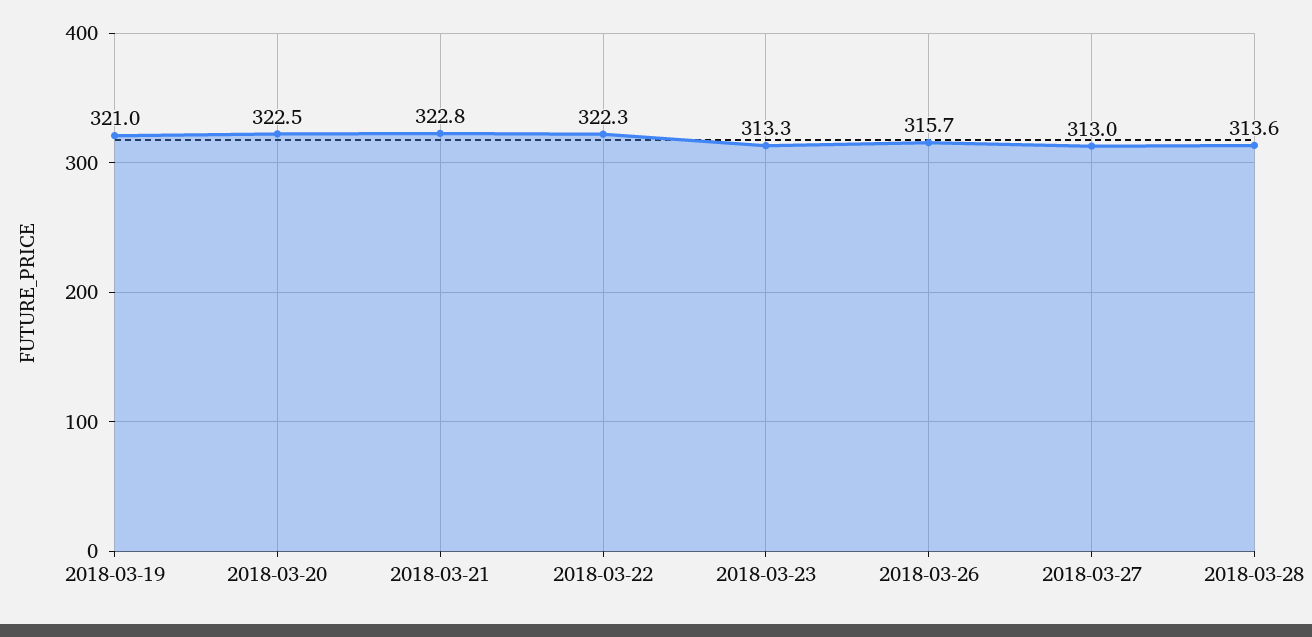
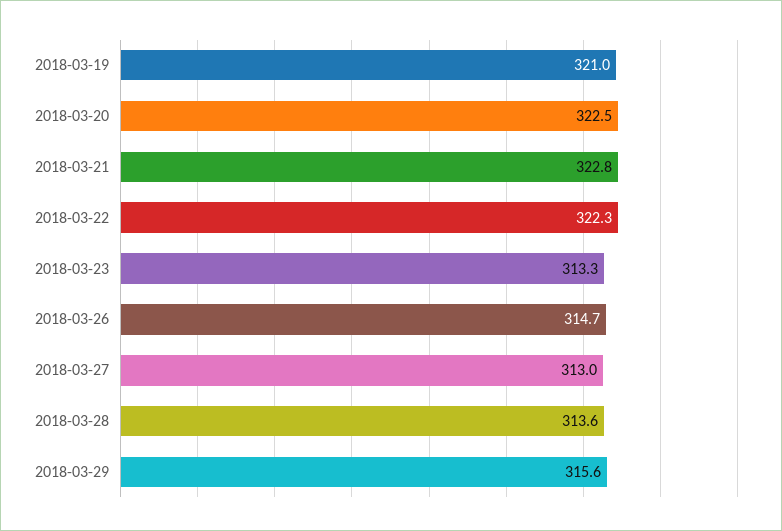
2018-03-26: 315.7 -> 314.7
2018-03-29: none -> 315.6

